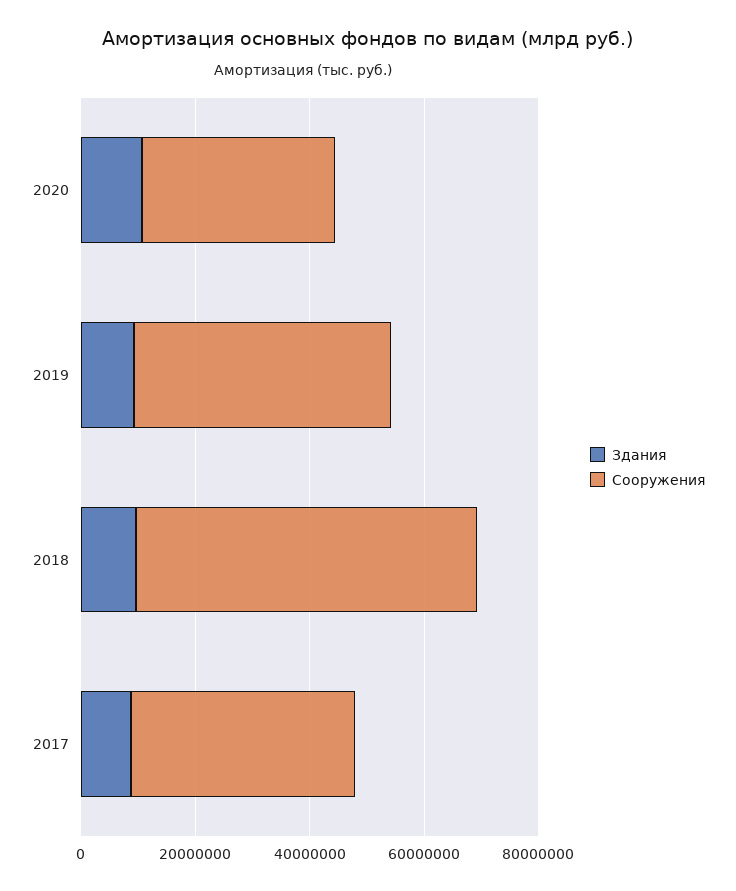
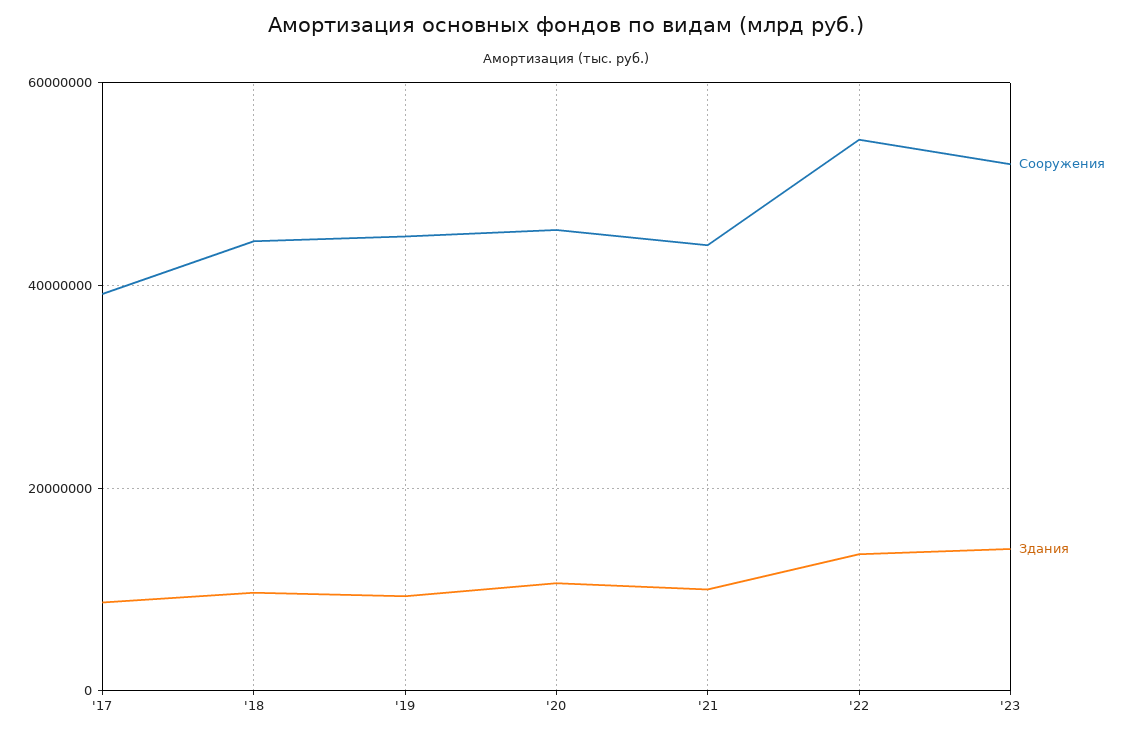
Сооружения, 2020: 35000000 -> 46000000
Сооружения, 2018: 60000000 -> 44000000
Сооружения, '21: none -> 44000000
Здания, '21: none -> 10000000
Сооружения, '22: none -> 54000000
Здания, '22: none -> 14000000
Сооружения, '23: none -> 52000000
Здания, '23: none -> 14000000

